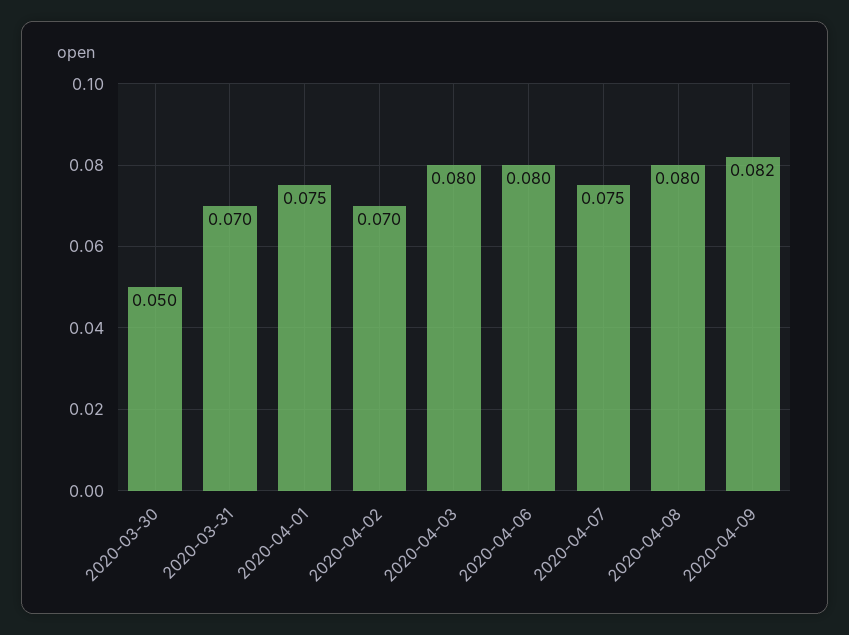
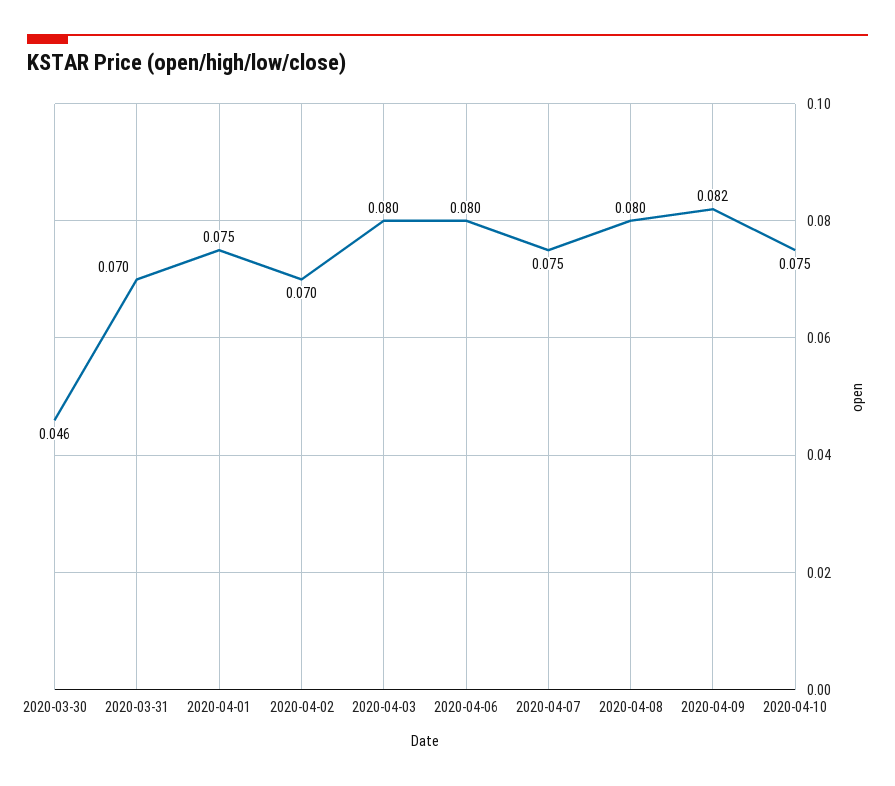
2020-03-30: 0.05 -> 0.046
2020-04-10: none -> 0.075

